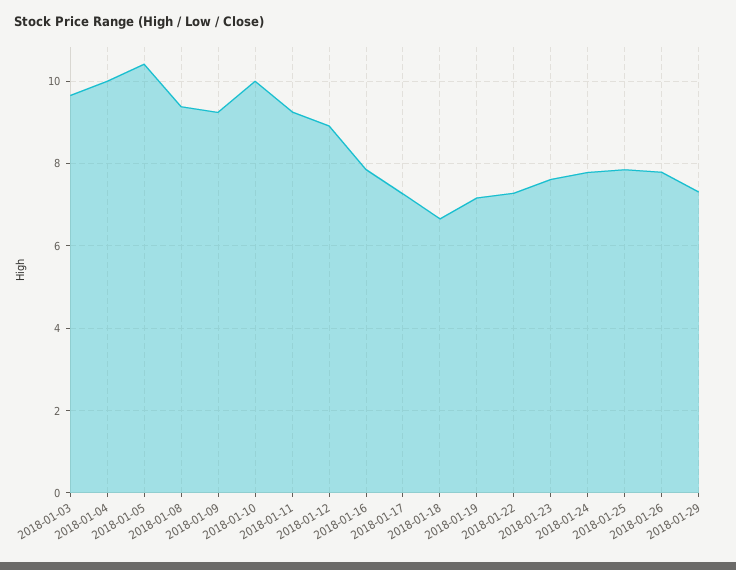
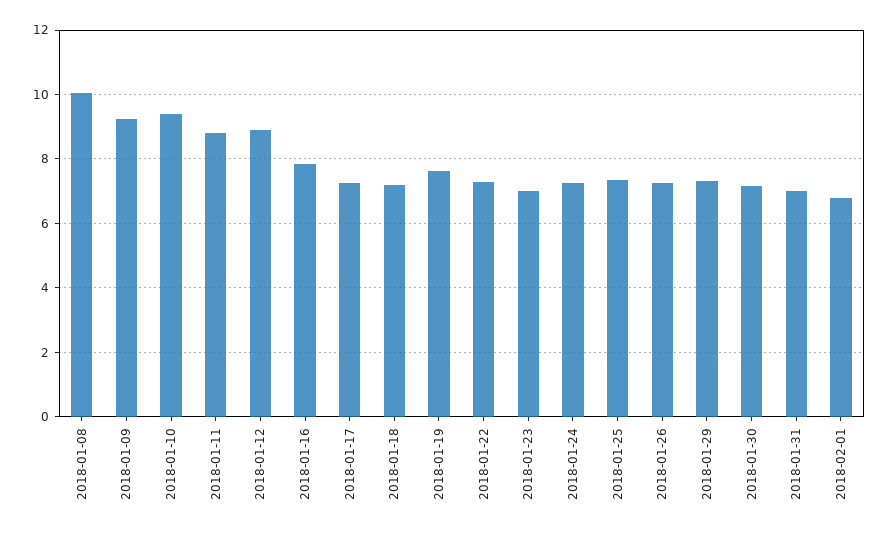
2018-01-03: 9.6 -> none
2018-01-04: 10 -> none
2018-01-05: 10.4 -> none
2018-01-08: 9.4 -> 10
2018-01-10: 10 -> 9.4
2018-01-11: 9.2 -> 8.8
2018-01-18: 6.6 -> 7.2
2018-01-19: 7.2 -> 7.6
2018-01-23: 7.6 -> 7
2018-01-24: 7.8 -> 7.2
2018-01-25: 7.8 -> 7.4
2018-01-26: 7.8 -> 7.2
2018-01-30: none -> 7.2
2018-01-31: none -> 7
2018-02-01: none -> 6.8

